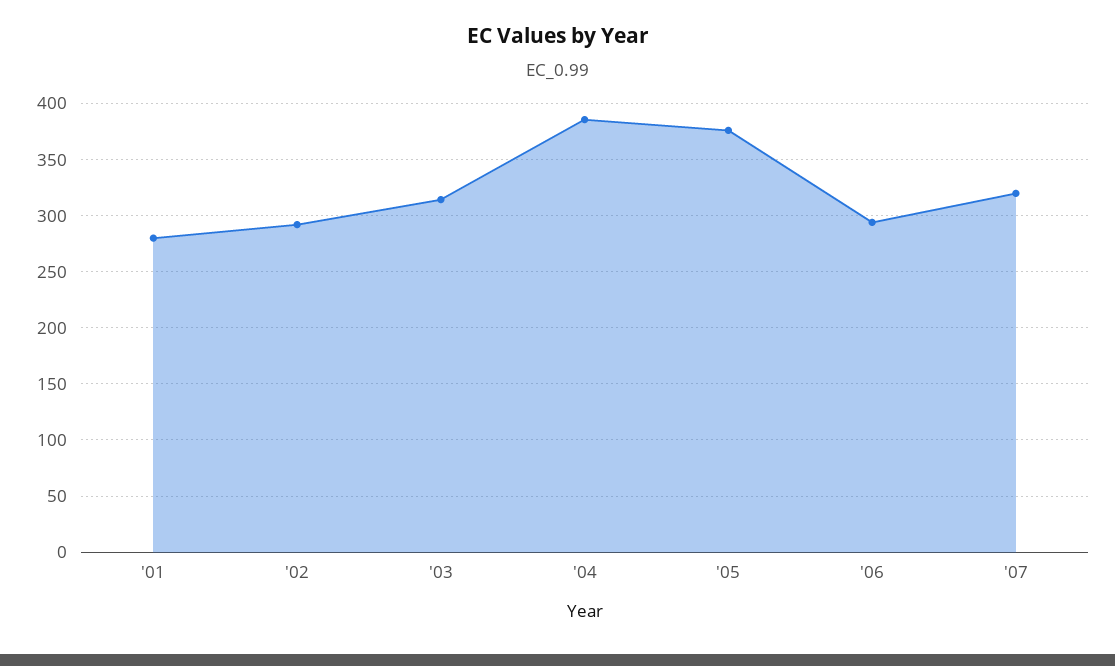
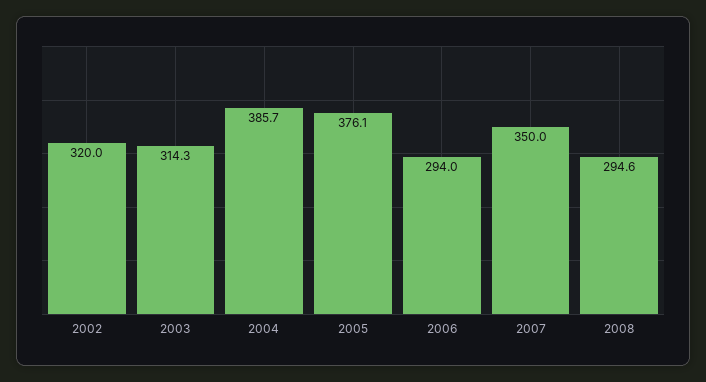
'01: 280 -> none
'02: 290 -> 320
'07: 320 -> 350
2008: none -> 294.6

